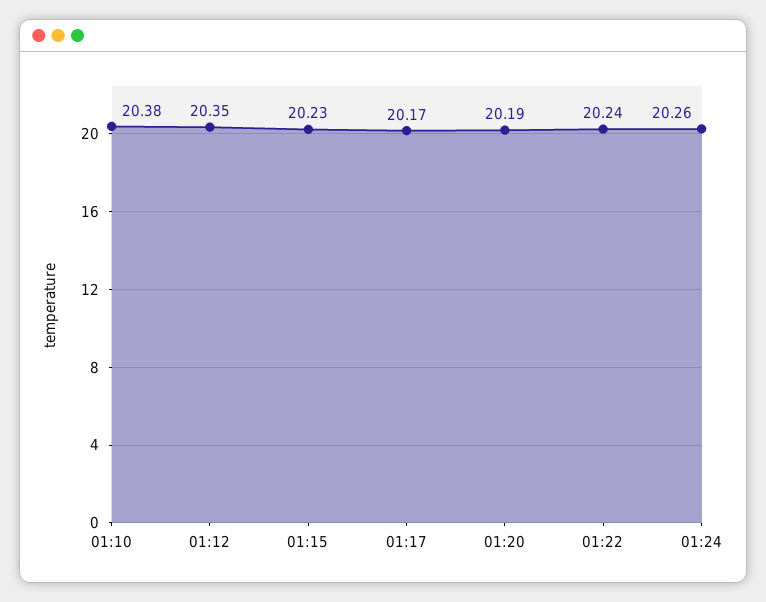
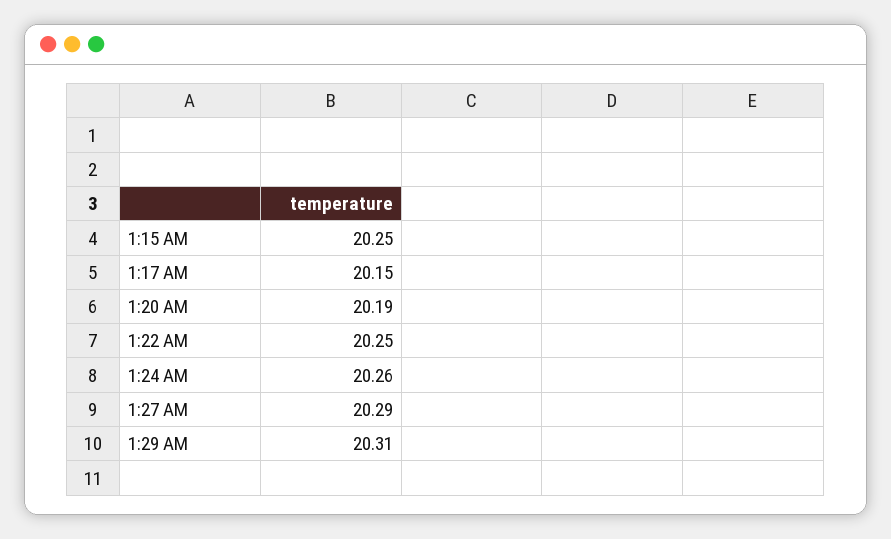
01:10: 20.38 -> none
01:12: 20.35 -> none
01:15: 20.23 -> 20.25
01:17: 20.17 -> 20.15
01:22: 20.24 -> 20.25
1:27 AM: none -> 20.29
1:29 AM: none -> 20.31

